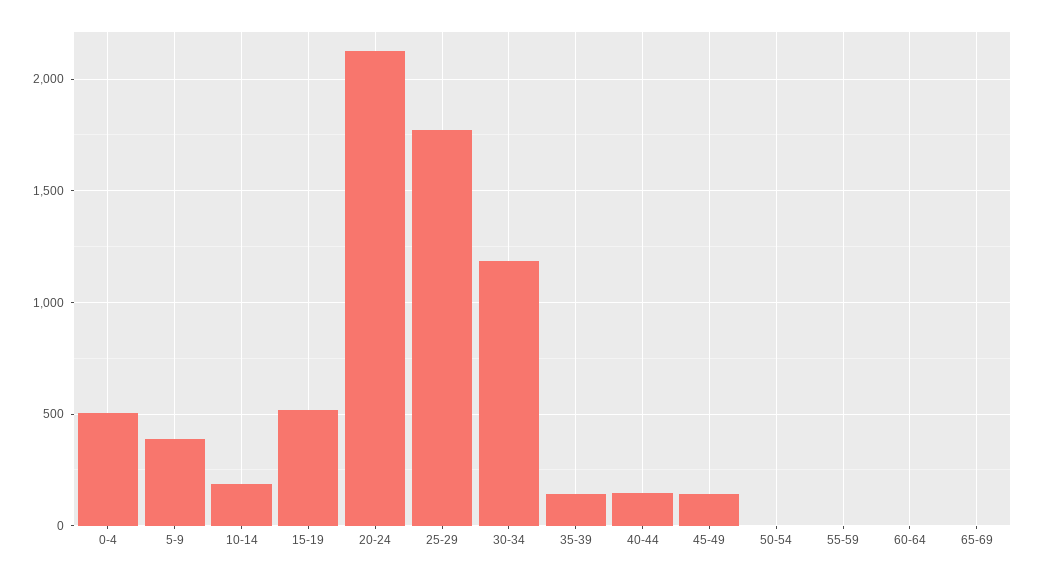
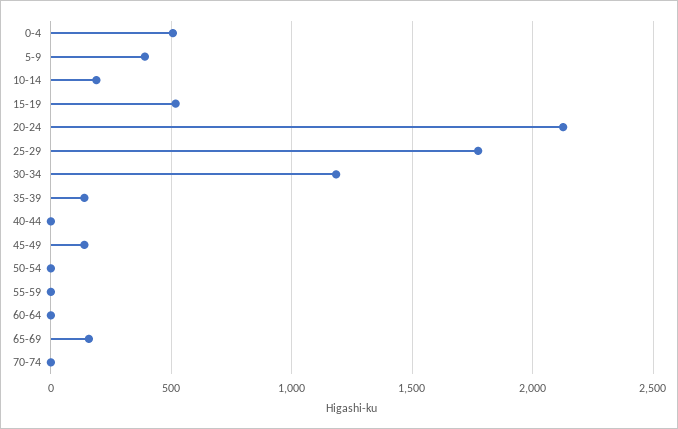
40-44: 150 -> 0
65-69: 0 -> 150
70-74: none -> 0

